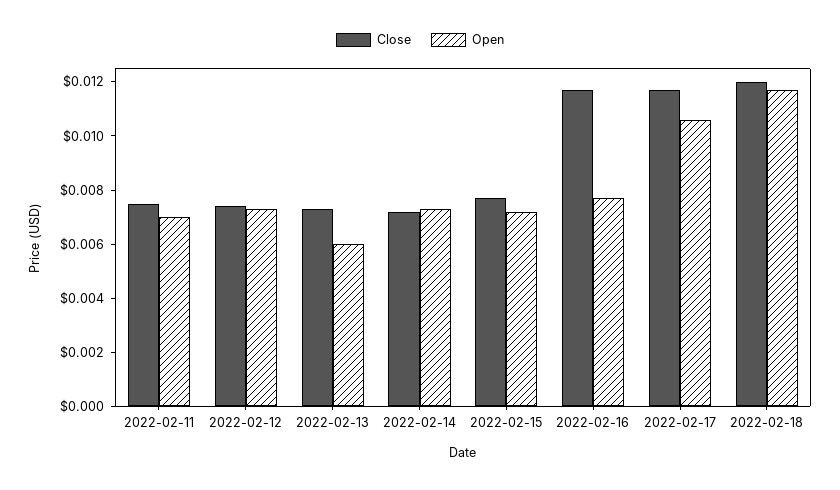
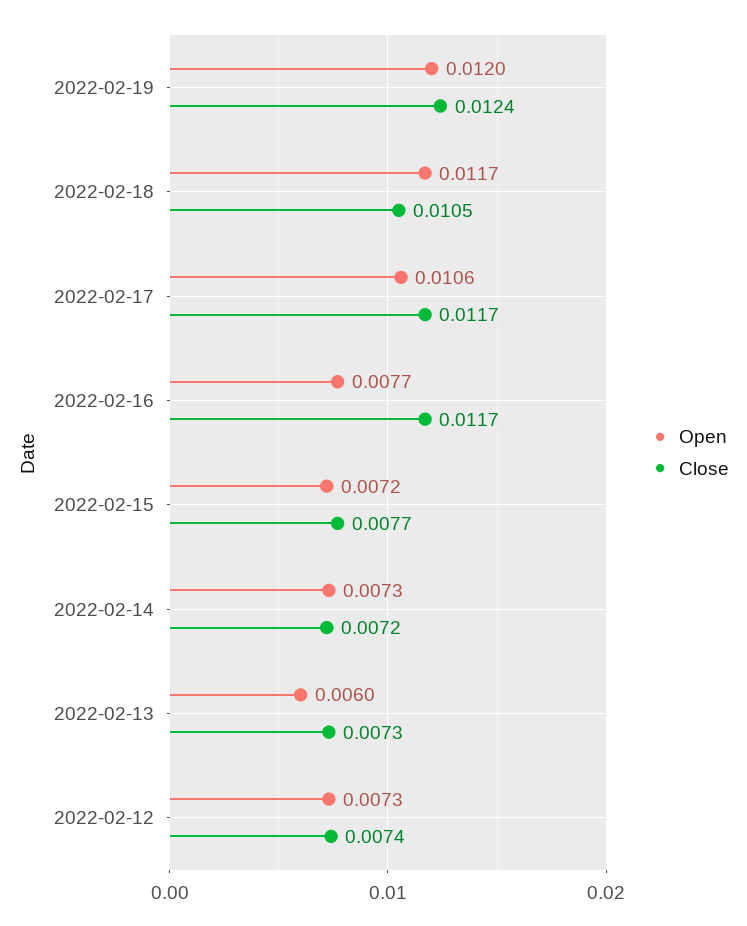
Close, 2022-02-11: 0.0075 -> none
Open, 2022-02-11: 0.007 -> none
Close, 2022-02-18: 0.012 -> 0.0105
Open, 2022-02-19: none -> 0.012
Close, 2022-02-19: none -> 0.0124

